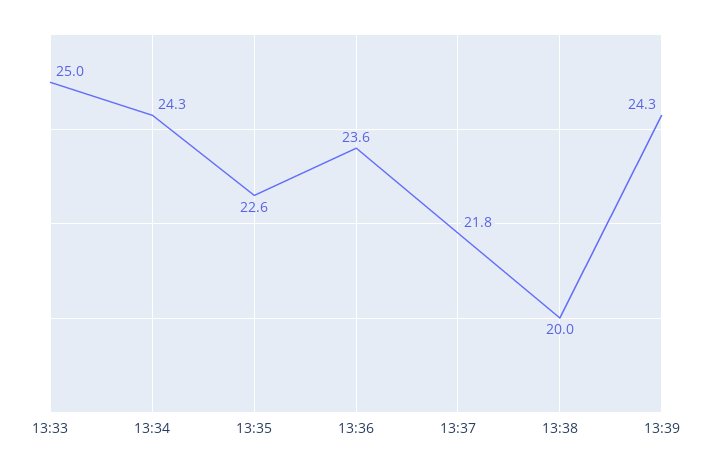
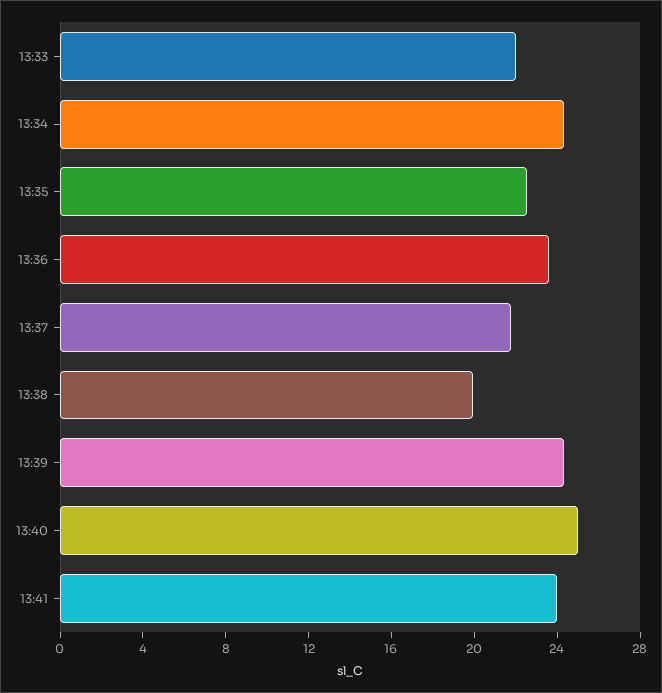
13:33: 25 -> 22
13:40: none -> 25
13:41: none -> 24

